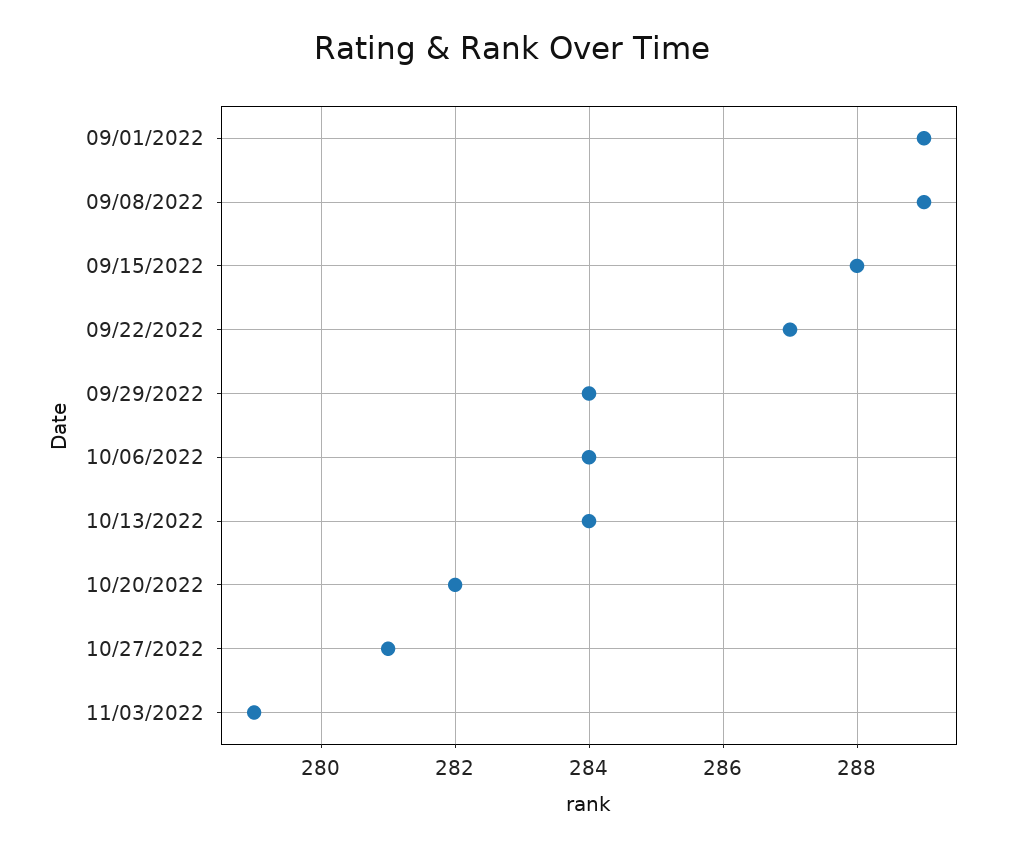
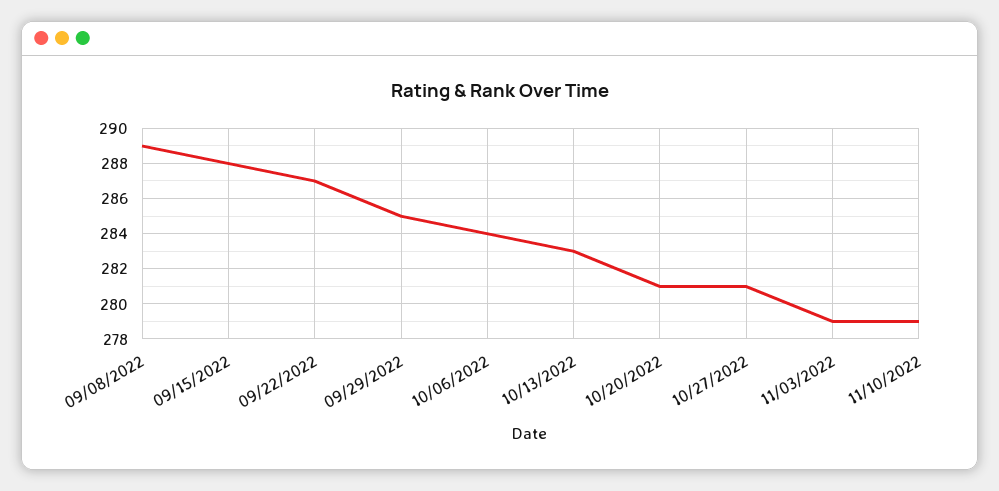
09/01/2022: 289 -> none
09/29/2022: 284 -> 285
10/13/2022: 284 -> 283
10/20/2022: 282 -> 281
11/10/2022: none -> 279

